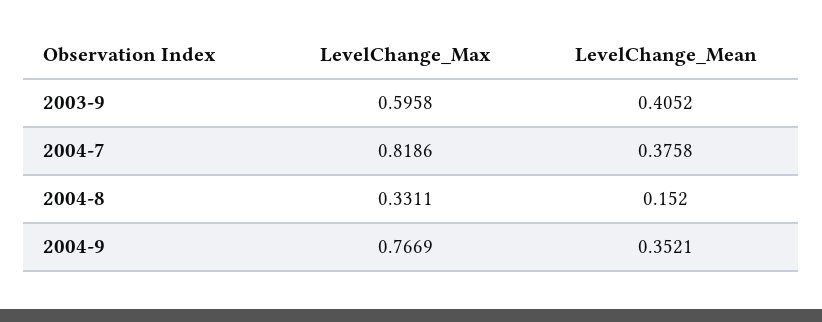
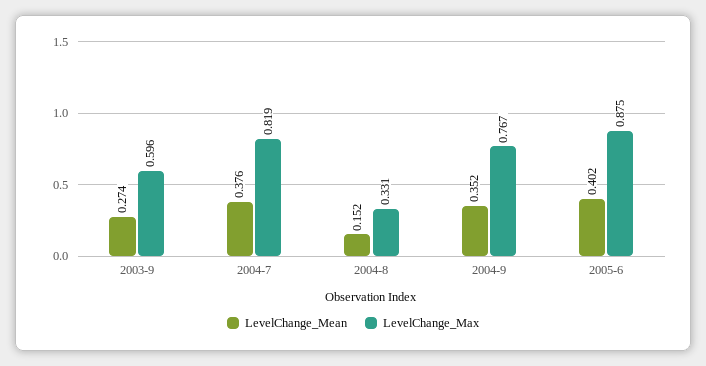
LevelChange_Mean, 2003-9: 0.4052 -> 0.274
LevelChange_Mean, 2005-6: none -> 0.402
LevelChange_Max, 2005-6: none -> 0.875

